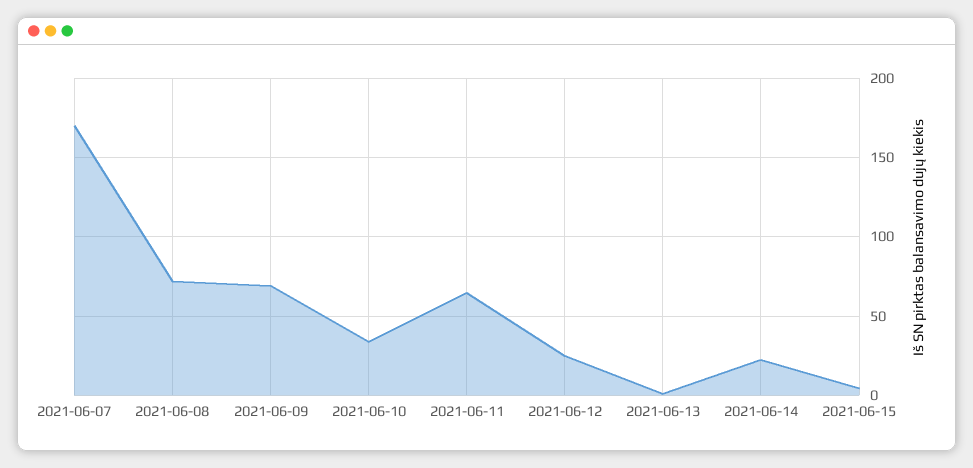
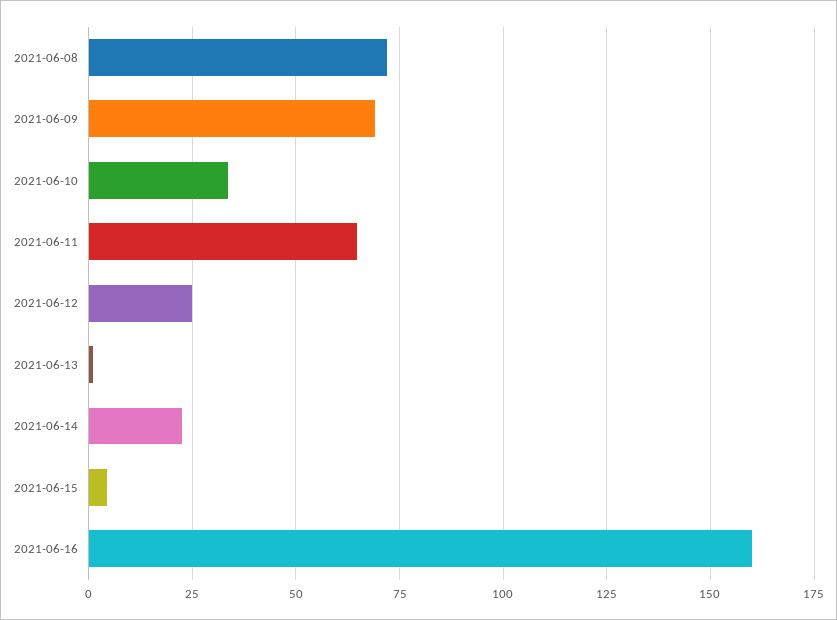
2021-06-07: 170 -> none
2021-06-16: none -> 160

